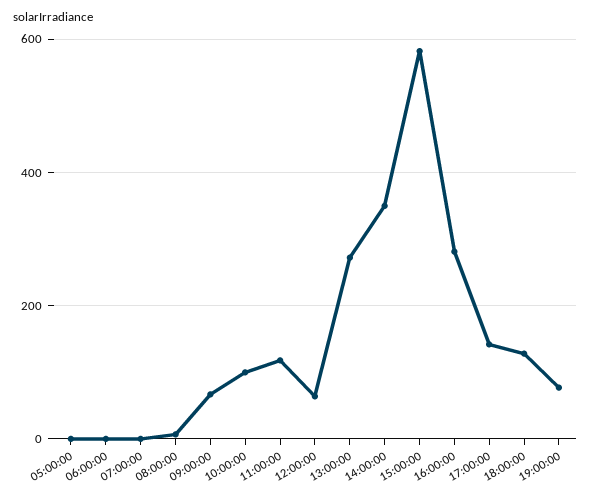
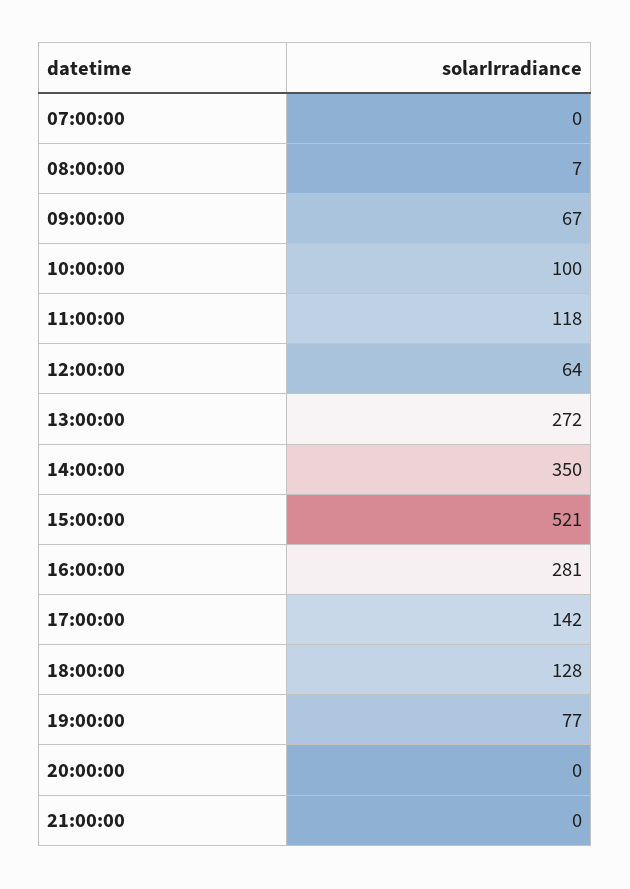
05:00:00: 0 -> none
06:00:00: 0 -> none
15:00:00: 580 -> 521
20:00:00: none -> 0
21:00:00: none -> 0

